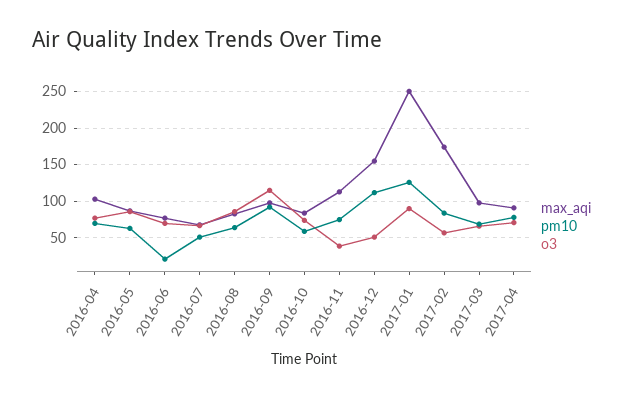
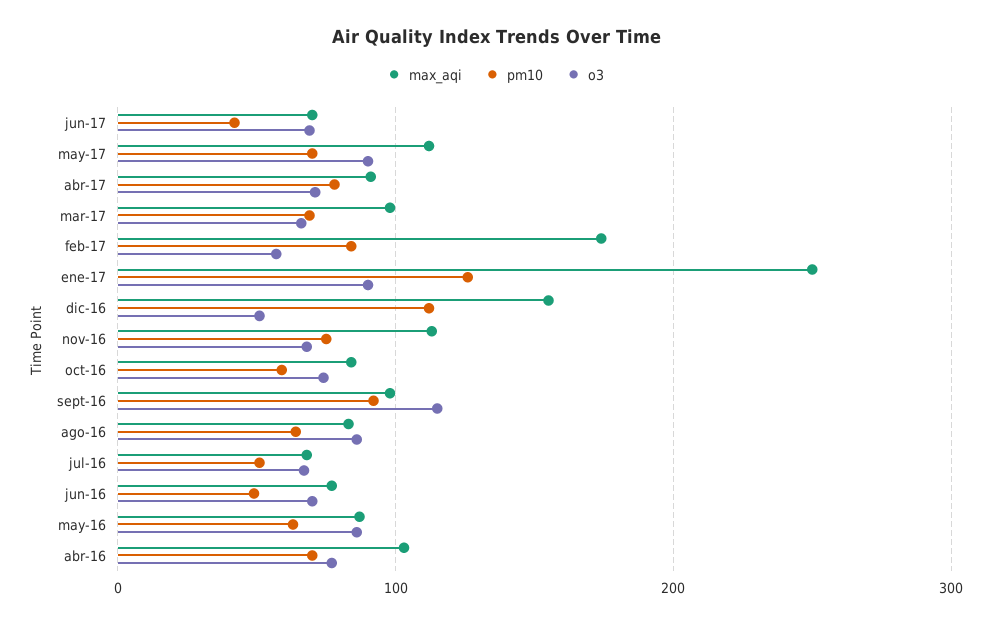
pm10, 2016-06: 20 -> 50
o3, 2016-11: 40 -> 70
max_aqi, jun-17: none -> 70
pm10, jun-17: none -> 40
o3, jun-17: none -> 70
max_aqi, may-17: none -> 110
pm10, may-17: none -> 70
o3, may-17: none -> 90

